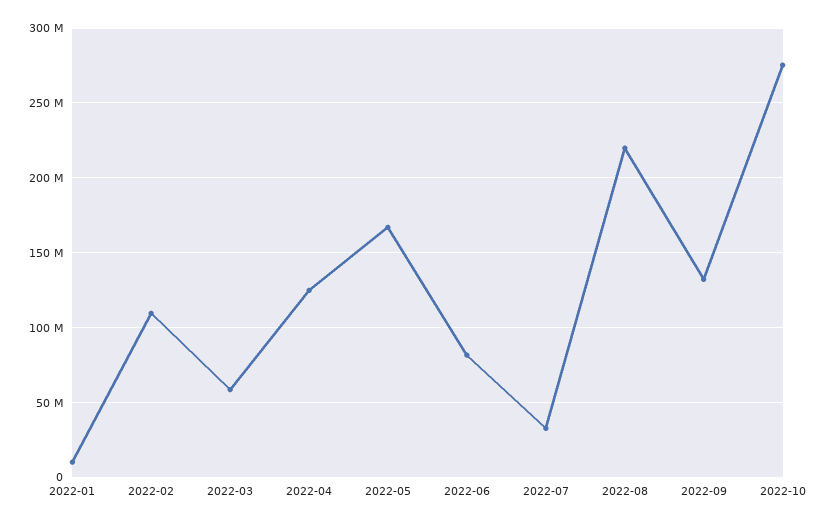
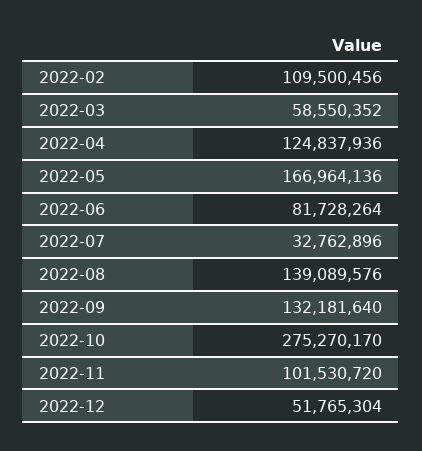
2022-01: 10000000 -> none
2022-08: 220000000 -> 139089576
2022-11: none -> 101530720
2022-12: none -> 51765304

